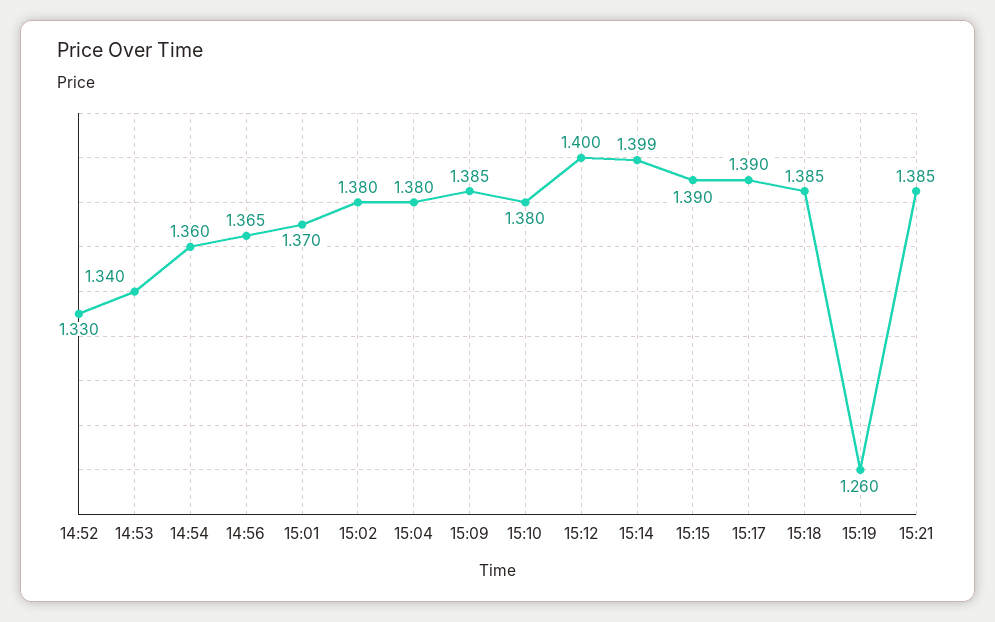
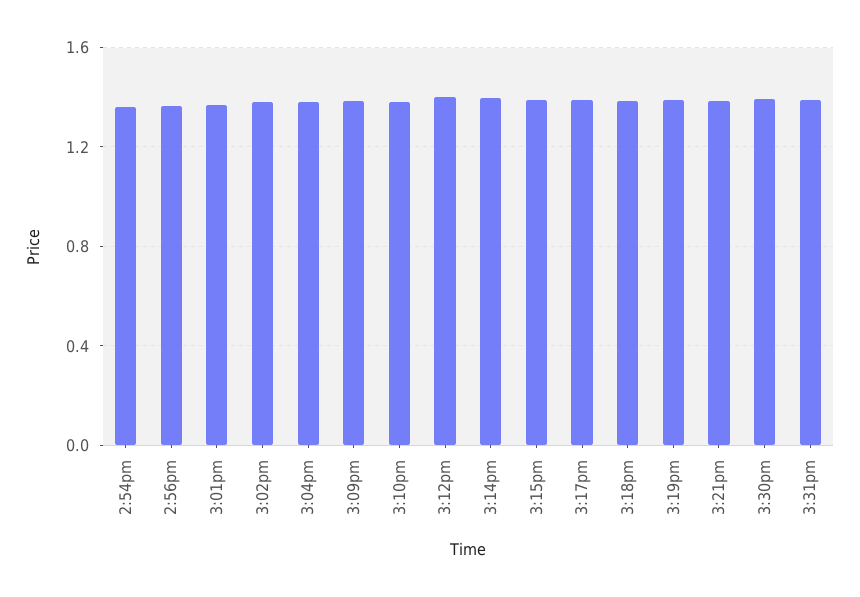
14:52: 1.33 -> none
14:53: 1.34 -> none
15:19: 1.26 -> 1.4
3:30pm: none -> 1.4
3:31pm: none -> 1.4

